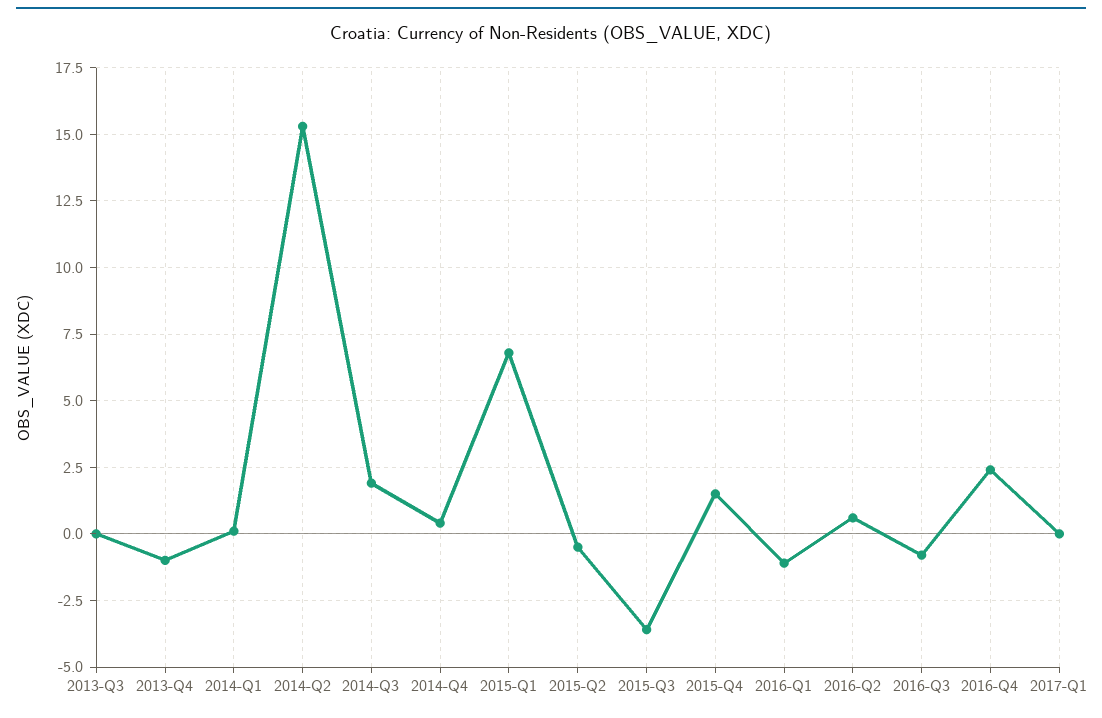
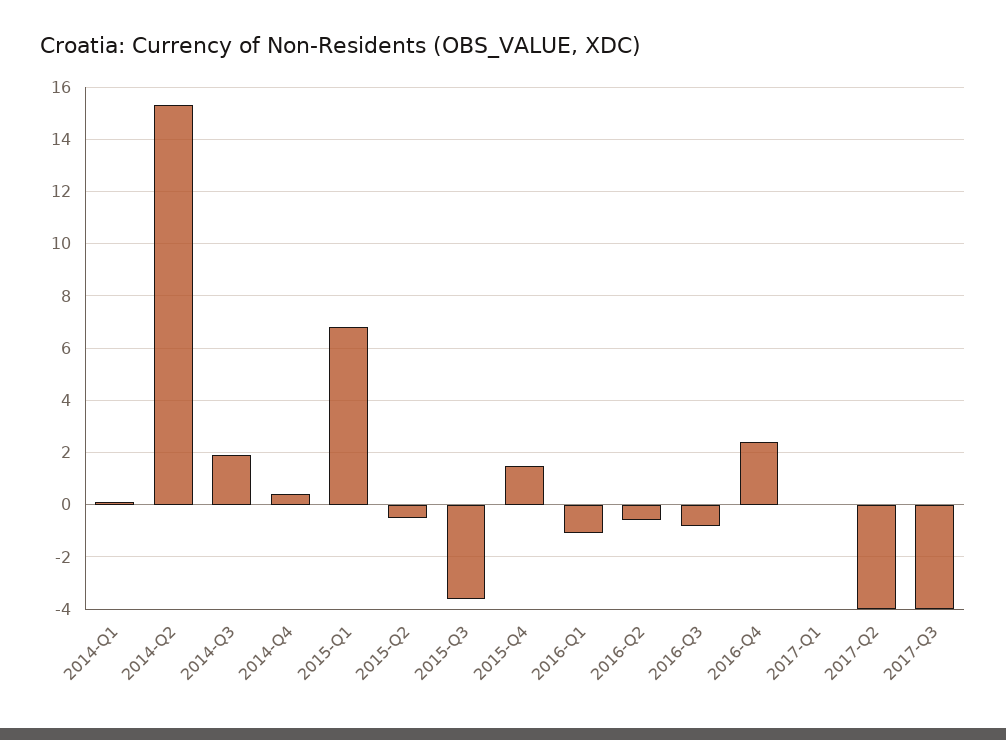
2013-Q3: 0 -> none
2013-Q4: -1 -> none
2016-Q2: 0.5 -> -0.5
2017-Q2: none -> -4
2017-Q3: none -> -4

